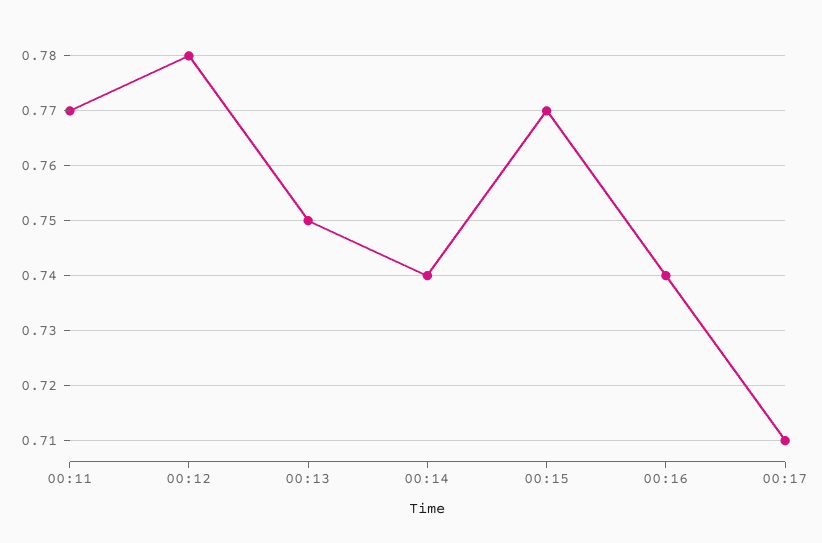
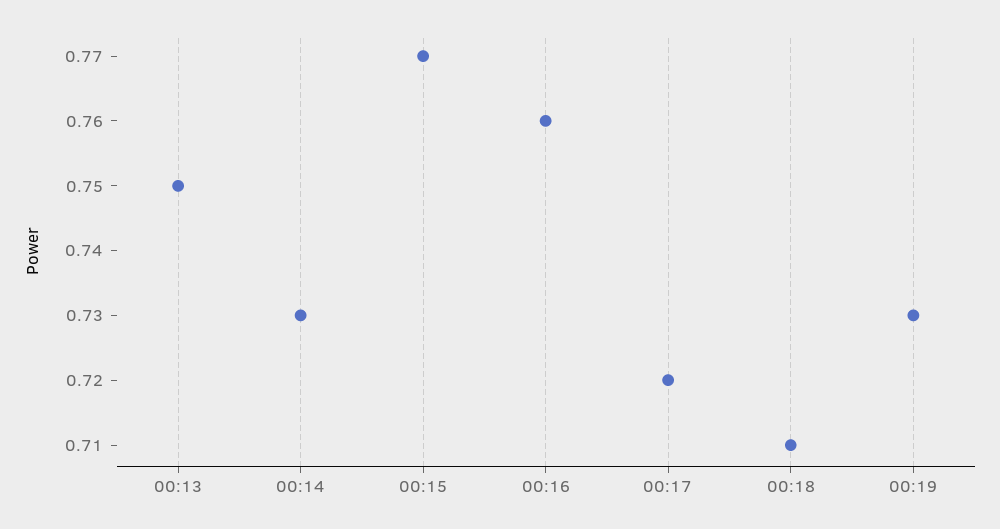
00:11: 0.77 -> none
00:12: 0.78 -> none
00:14: 0.74 -> 0.73
00:16: 0.74 -> 0.76
00:17: 0.71 -> 0.72
00:18: none -> 0.71
00:19: none -> 0.73

